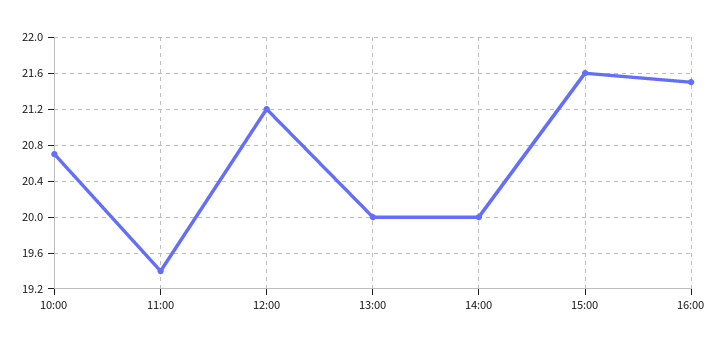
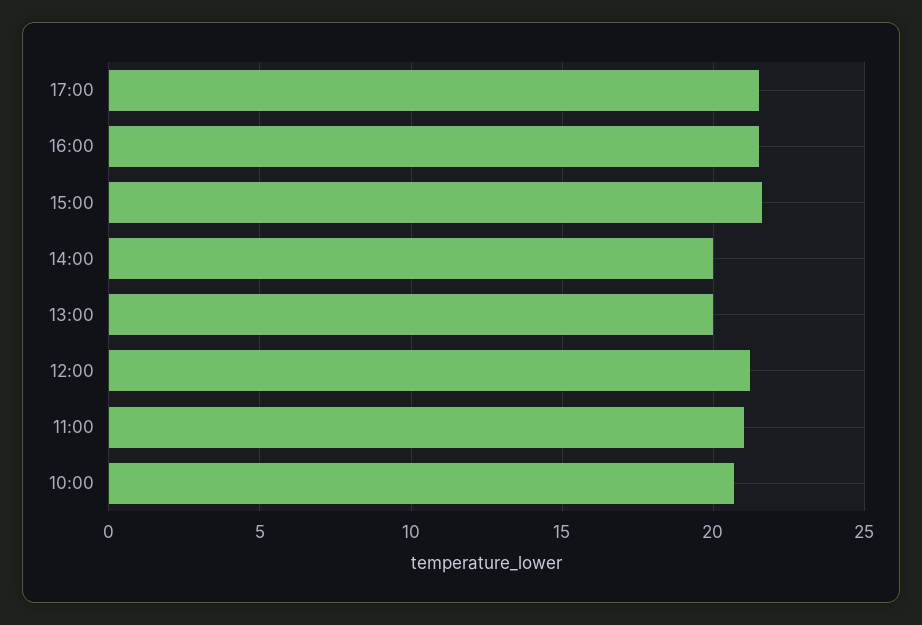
11:00: 19.4 -> 21
17:00: none -> 21.5

